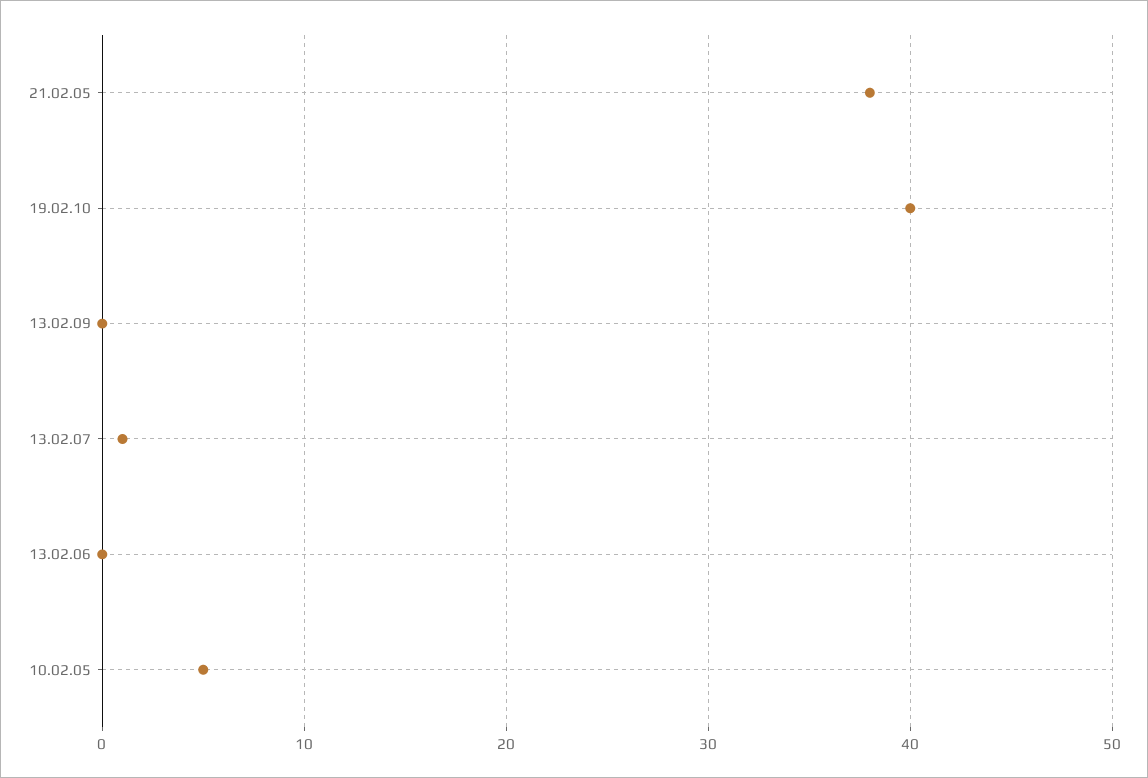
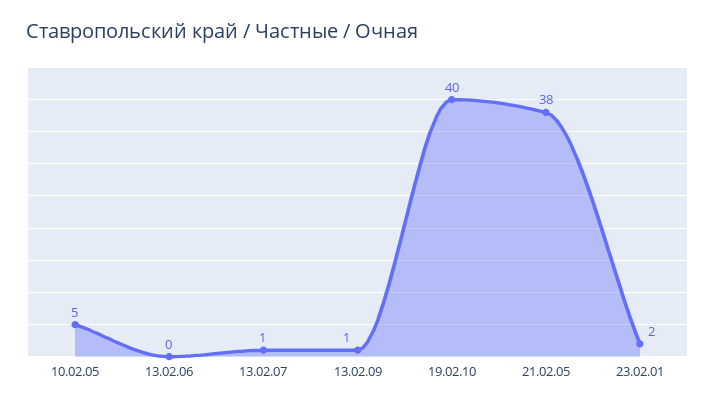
13.02.09: 0 -> 1
23.02.01: none -> 2

